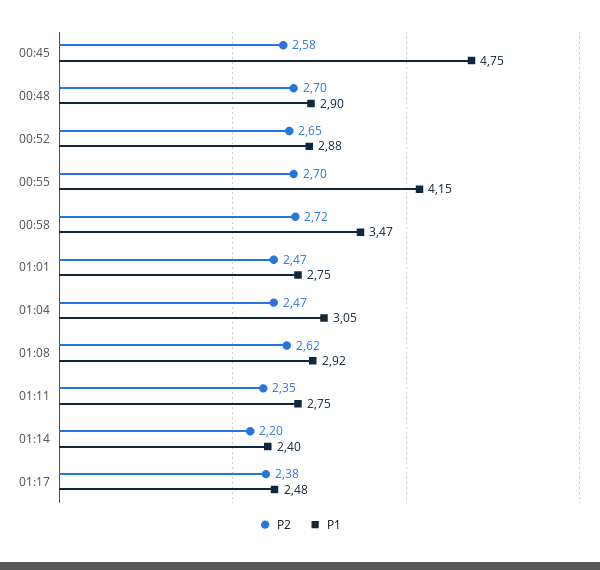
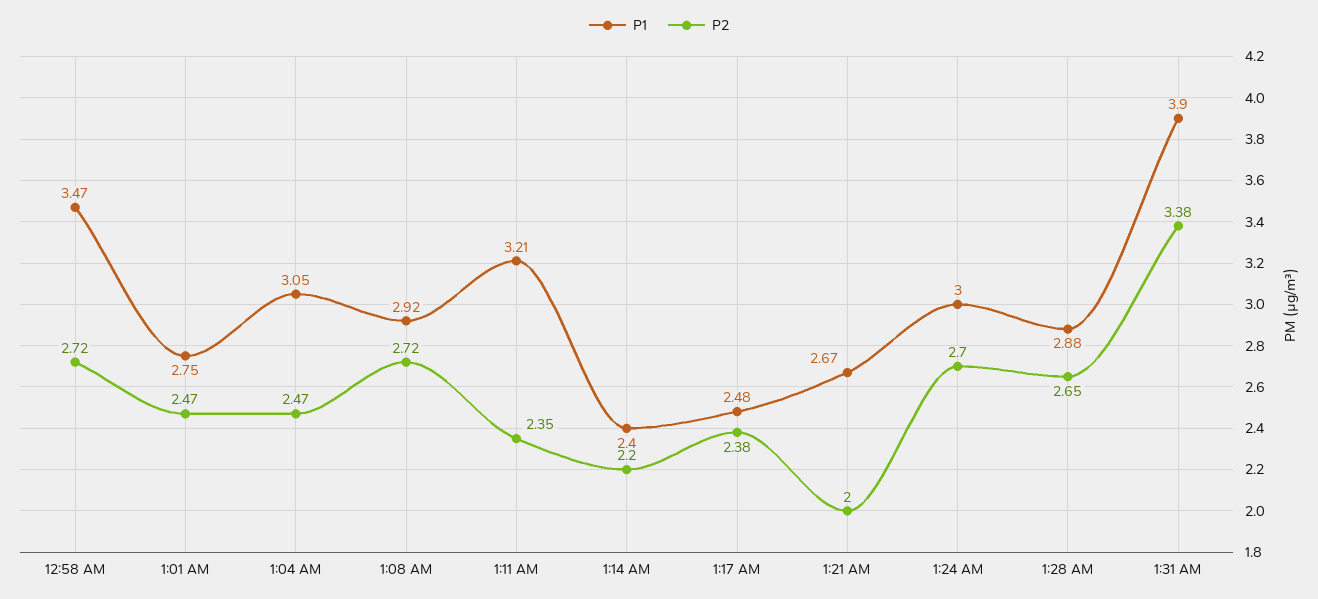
P2, 00:45: 2.58 -> none
P1, 00:45: 4.75 -> none
P2, 00:48: 2.7 -> none
P1, 00:48: 2.9 -> none
P2, 00:52: 2.65 -> none
P1, 00:52: 2.88 -> none
P2, 00:55: 2.7 -> none
P1, 00:55: 4.15 -> none
P2, 01:08: 2.62 -> 2.72
P1, 01:11: 2.75 -> 3.21
P1, 1:21 AM: none -> 2.67
P2, 1:21 AM: none -> 2
P1, 1:24 AM: none -> 3
P2, 1:24 AM: none -> 2.7
P1, 1:28 AM: none -> 2.88
P2, 1:28 AM: none -> 2.65
P1, 1:31 AM: none -> 3.9
P2, 1:31 AM: none -> 3.38

